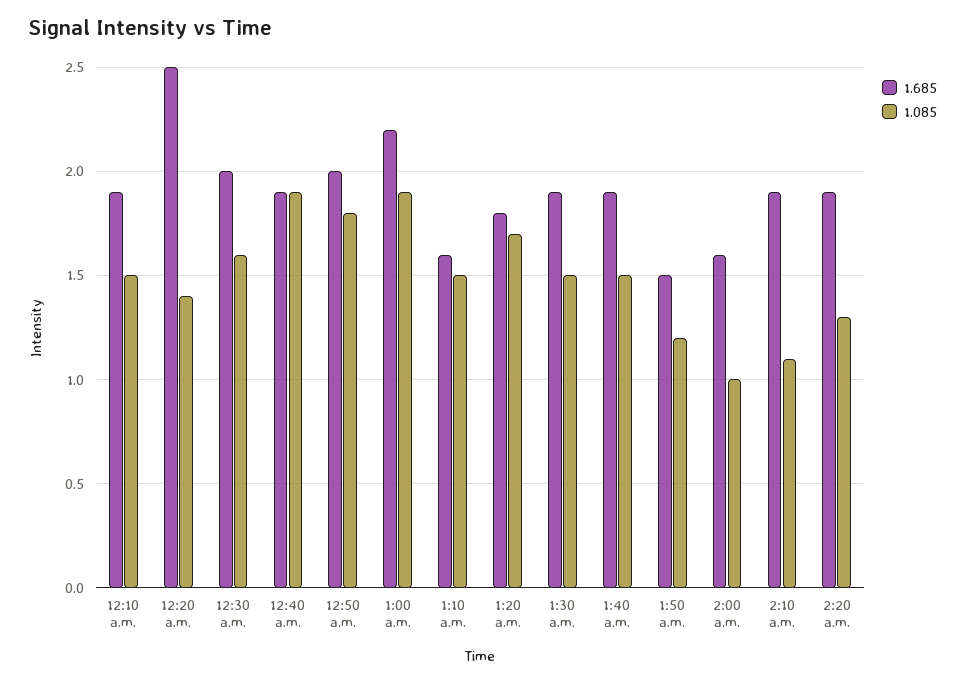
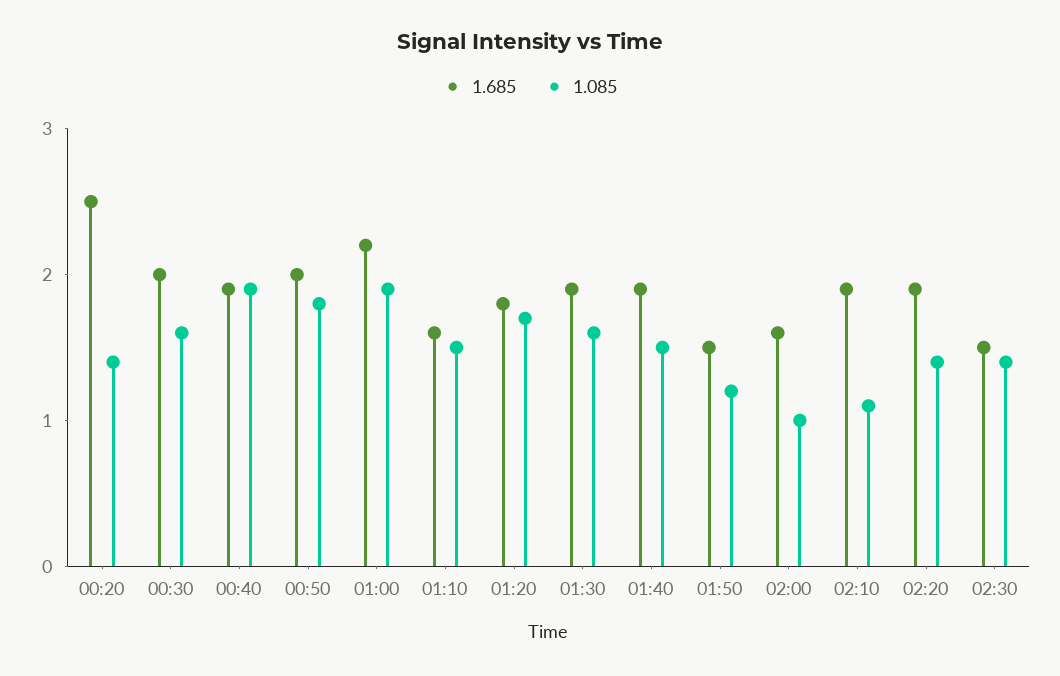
1.685, 12:10 a.m.: 1.9 -> none
1.085, 12:10 a.m.: 1.5 -> none
1.085, 1:30 a.m.: 1.5 -> 1.6
1.085, 2:20 a.m.: 1.3 -> 1.4
1.685, 02:30: none -> 1.5
1.085, 02:30: none -> 1.4

